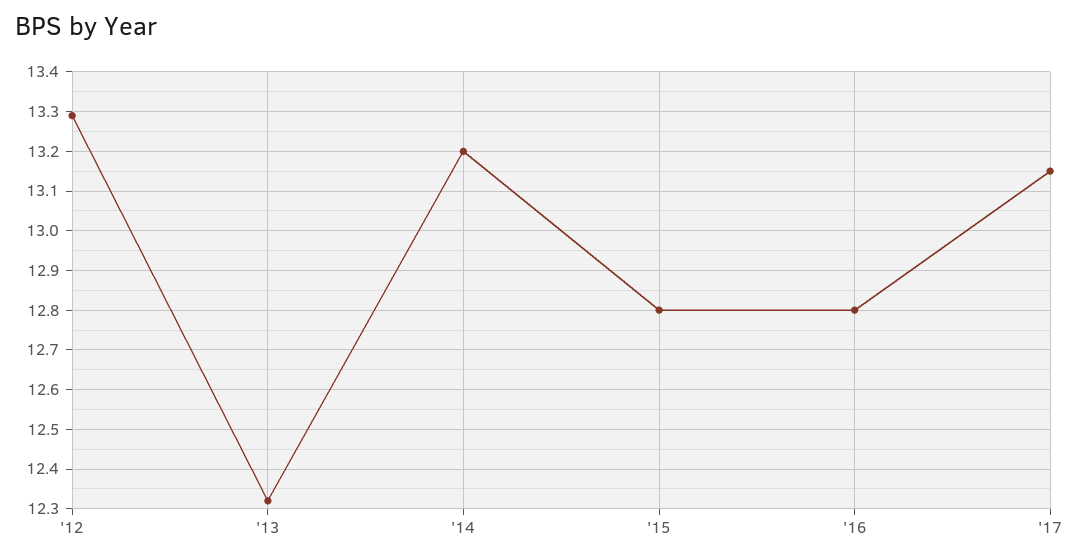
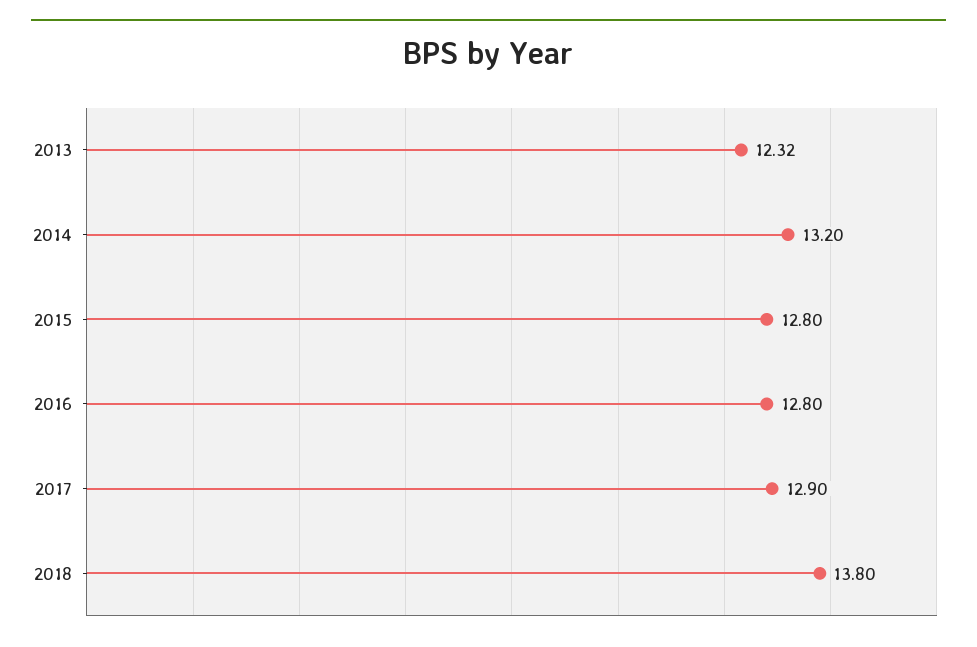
'12: 13.3 -> none
'17: 13.15 -> 12.9
2018: none -> 13.8

